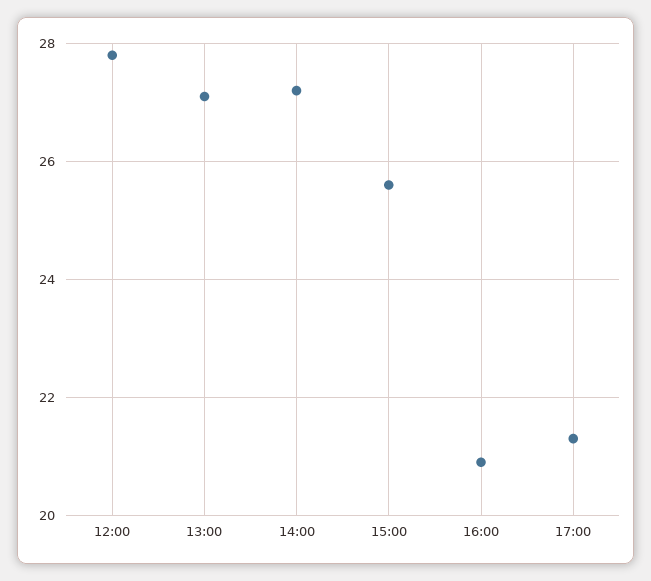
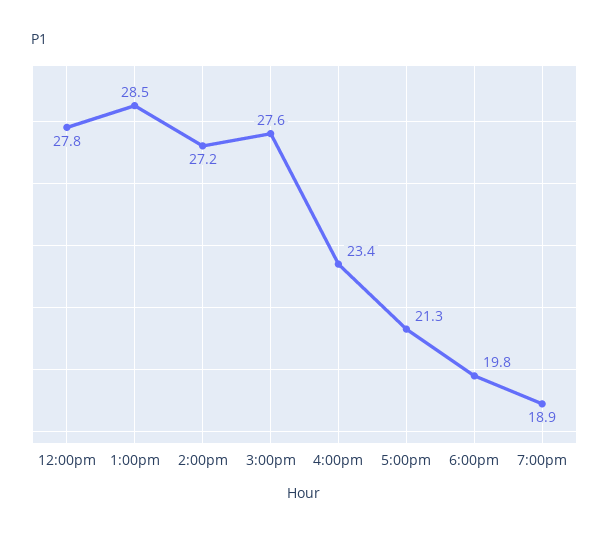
13:00: 27 -> 28.5
15:00: 25.5 -> 27.6
16:00: 21 -> 23.4
6:00pm: none -> 19.8
7:00pm: none -> 18.9

